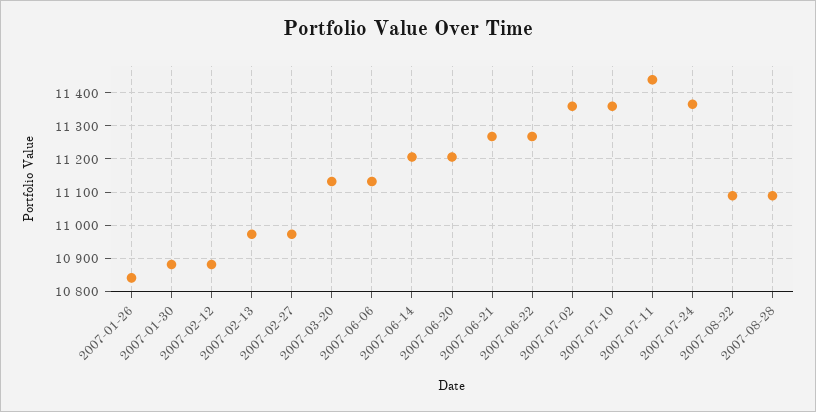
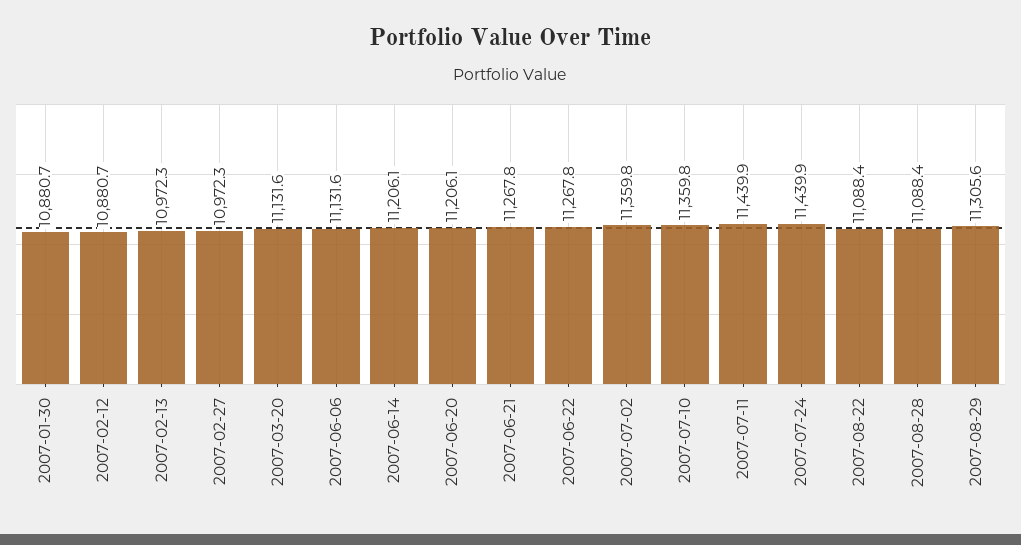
2007-01-26: 10840 -> none
2007-07-24: 11360 -> 11439.9
2007-08-29: none -> 11305.6

